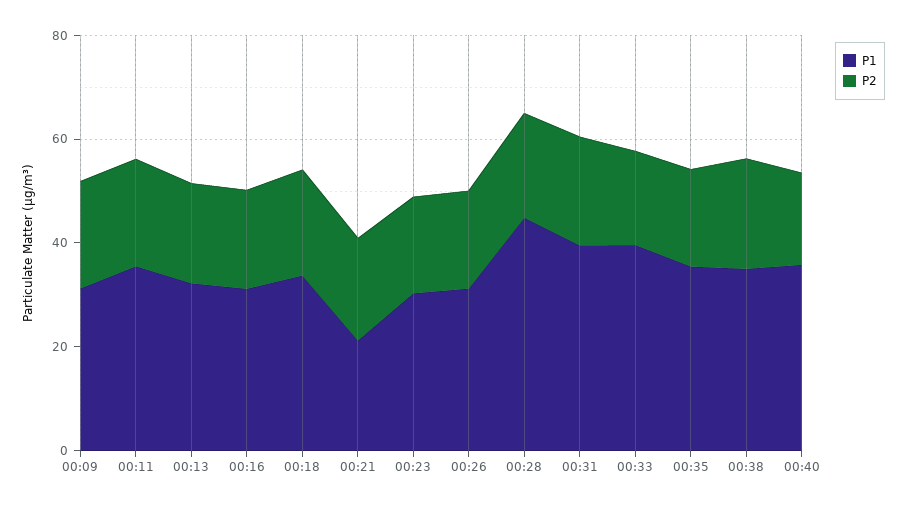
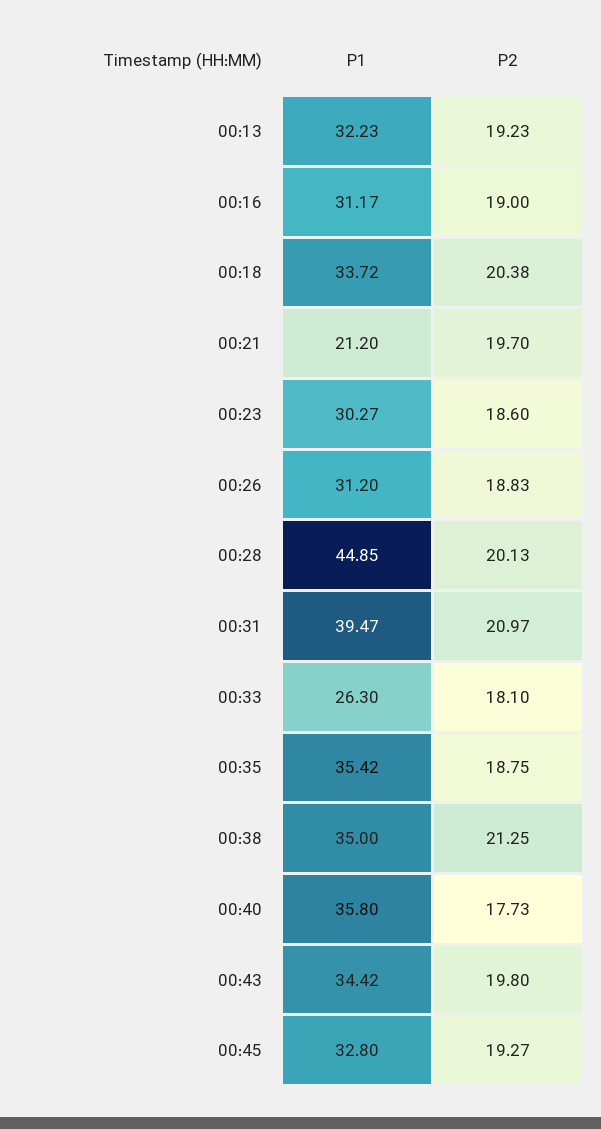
P1, 00:09: 30 -> none
P2, 00:09: 20 -> none
P1, 00:11: 35 -> none
P2, 00:11: 20 -> none
P1, 00:33: 40 -> 26.3
P1, 00:43: none -> 34.42
P2, 00:43: none -> 19.8
P1, 00:45: none -> 32.8
P2, 00:45: none -> 19.27

